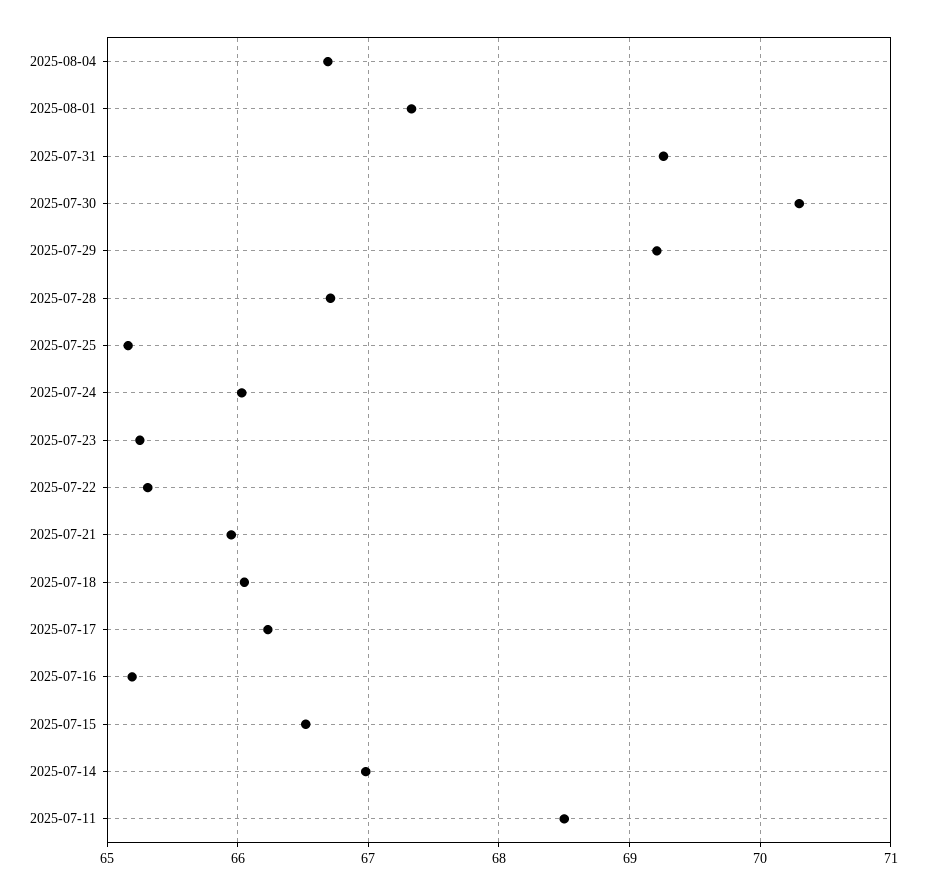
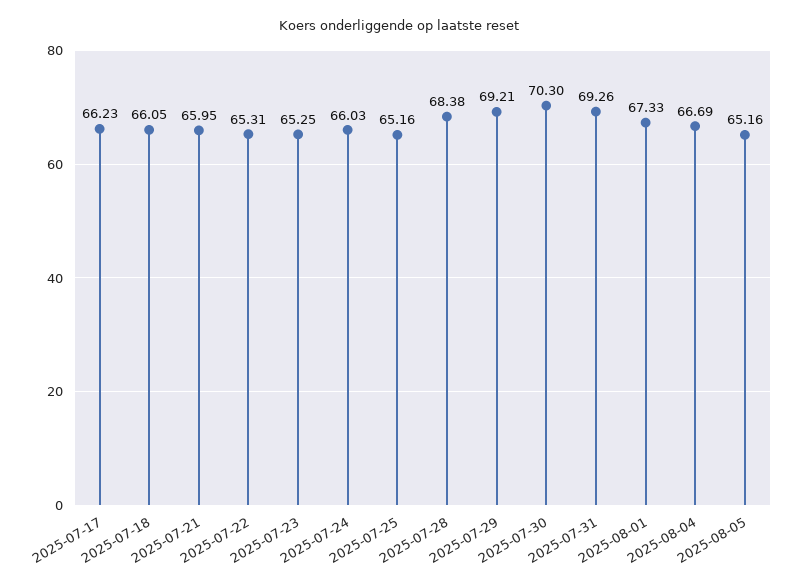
2025-07-28: 66.7 -> 68.38
2025-07-16: 65.2 -> none
2025-07-15: 66.5 -> none
2025-07-14: 67 -> none
2025-07-11: 68.5 -> none
2025-08-05: none -> 65.16

